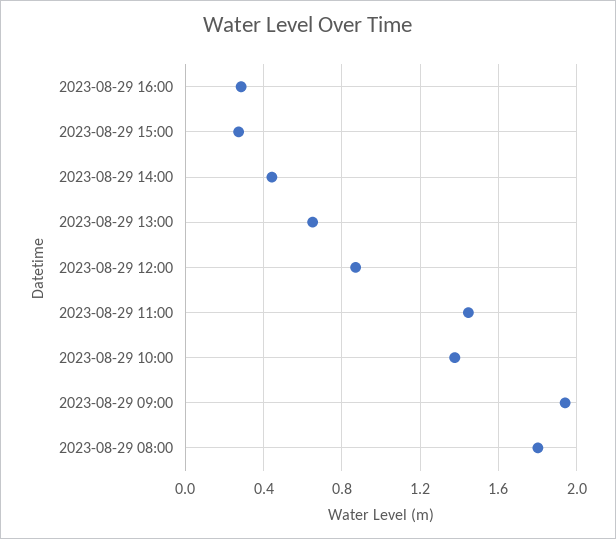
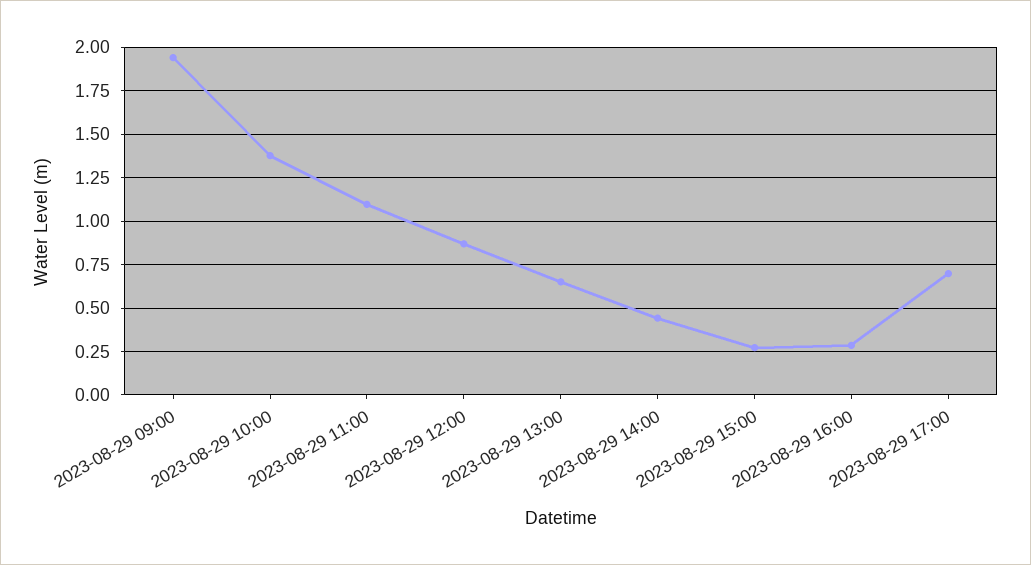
2023-08-29 11:00: 1.45 -> 1.1
2023-08-29 08:00: 1.8 -> none
2023-08-29 17:00: none -> 0.7

